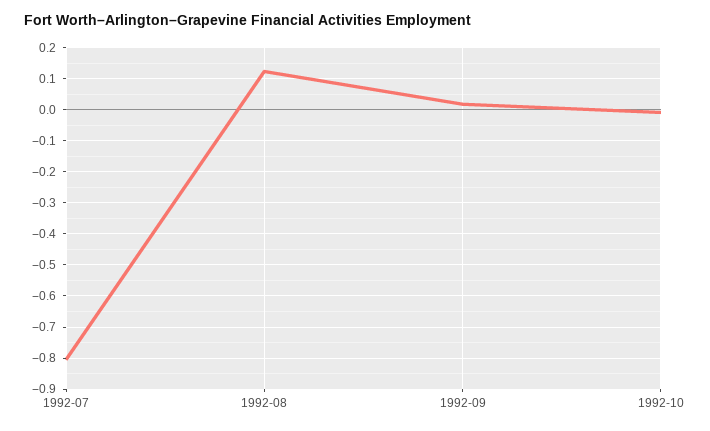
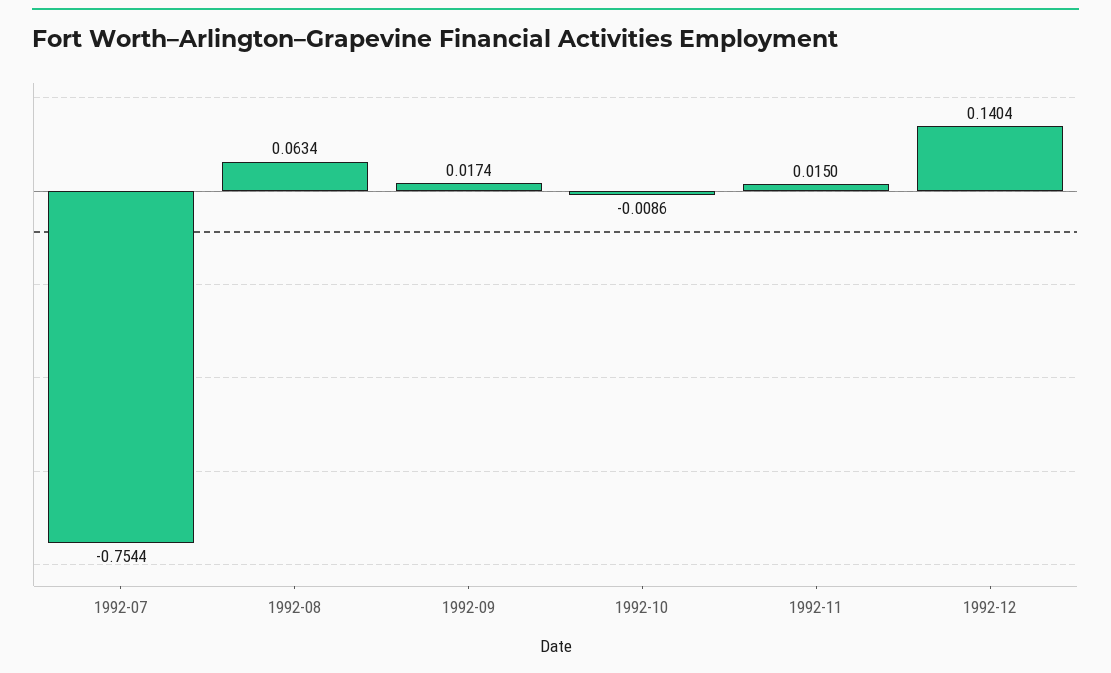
1992-07: -0.8 -> -0.7544
1992-08: 0.12 -> 0.0634
1992-11: none -> 0.015
1992-12: none -> 0.1404

